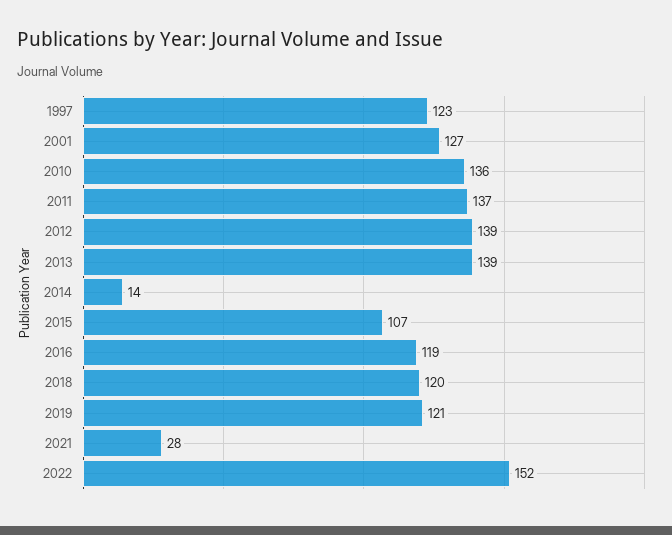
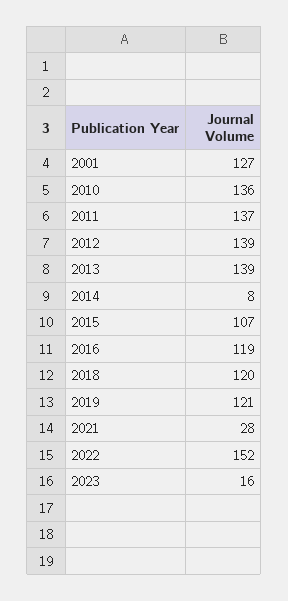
1997: 123 -> none
2014: 14 -> 8
2023: none -> 16

